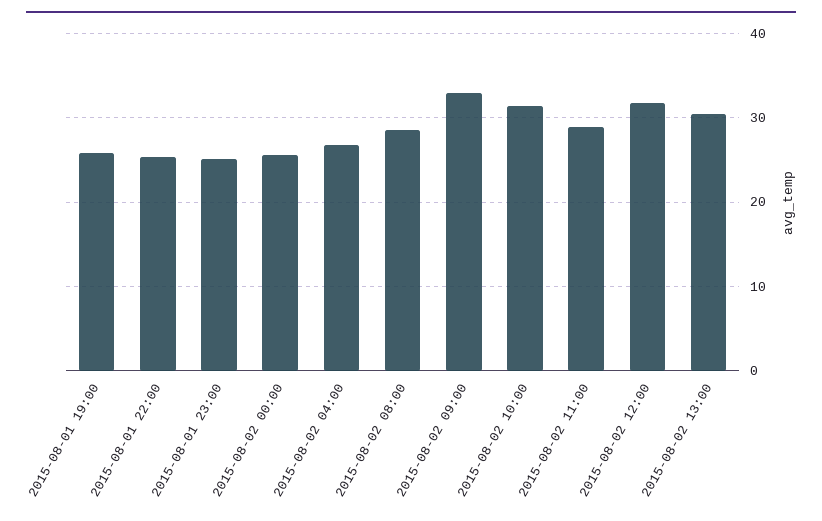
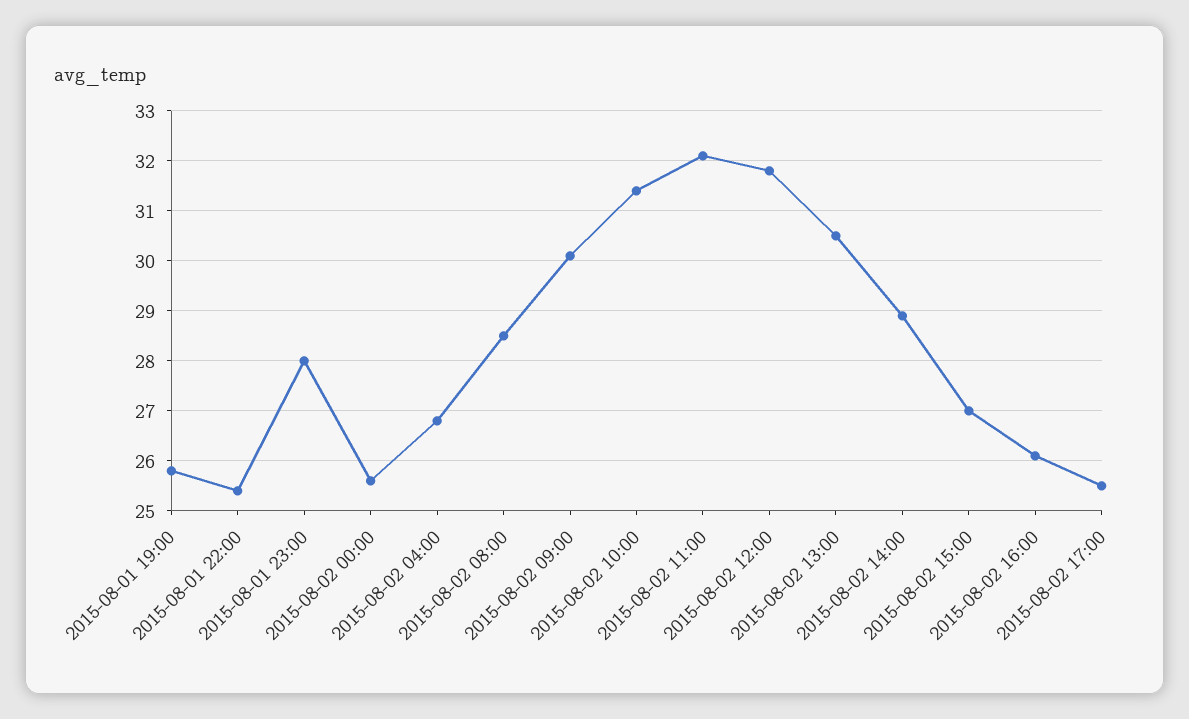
2015-08-01 23:00: 25 -> 28
2015-08-02 09:00: 33 -> 30
2015-08-02 11:00: 29 -> 32
2015-08-02 14:00: none -> 29
2015-08-02 15:00: none -> 27
2015-08-02 16:00: none -> 26
2015-08-02 17:00: none -> 25.5

